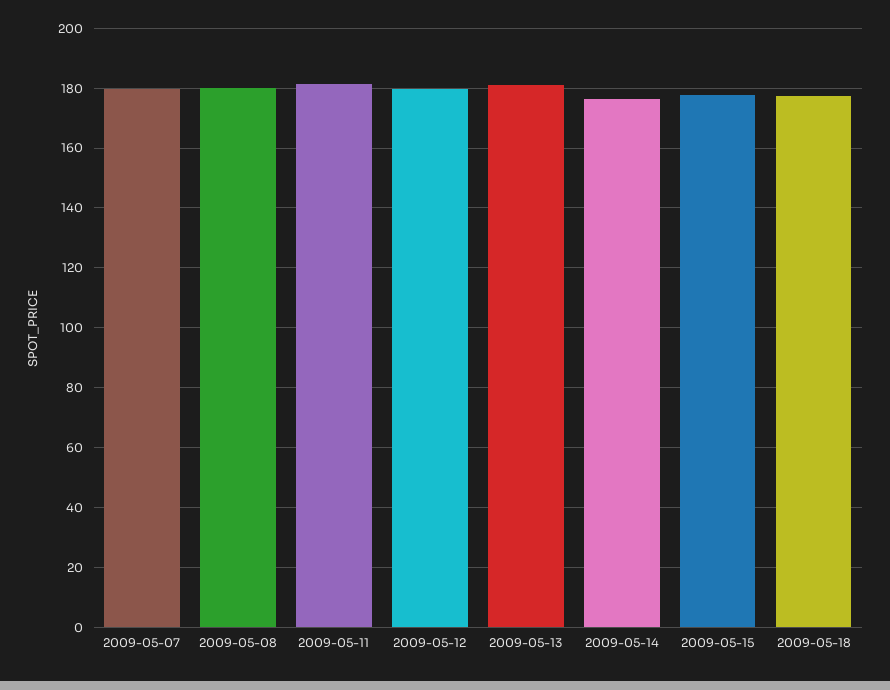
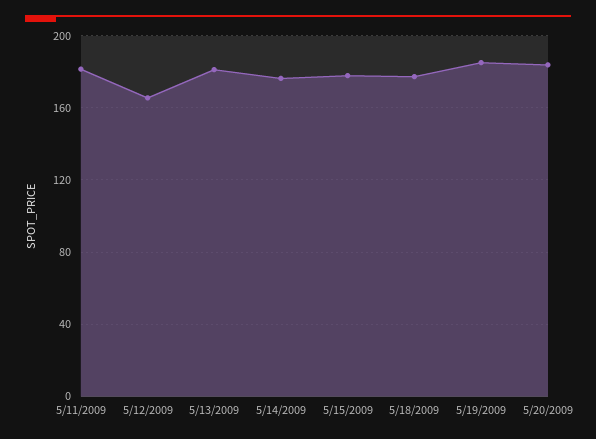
2009-05-07: 180 -> none
2009-05-08: 180 -> none
2009-05-12: 180 -> 165
5/19/2009: none -> 185
5/20/2009: none -> 185

